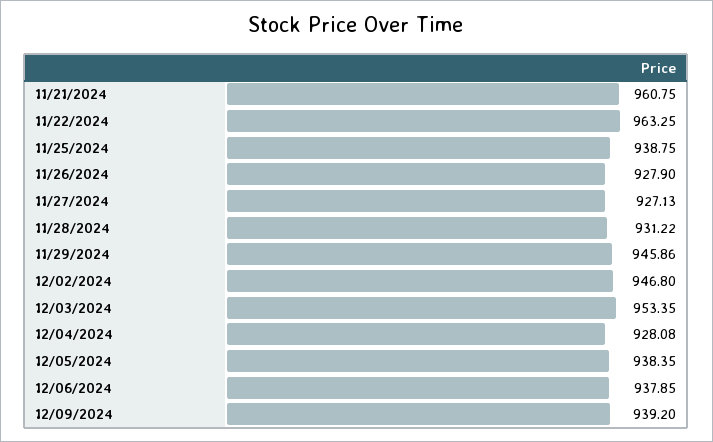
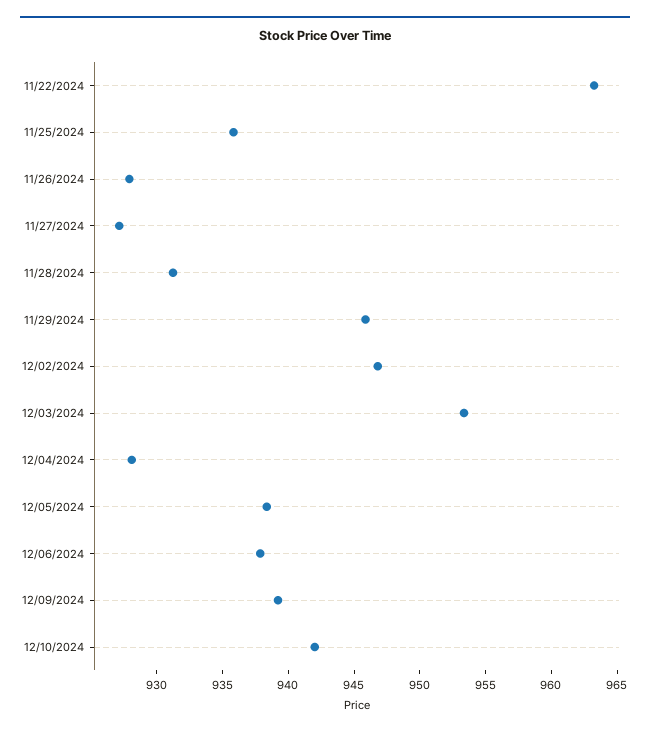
11/21/2024: 960.75 -> none
11/25/2024: 938.75 -> 936
12/10/2024: none -> 942

